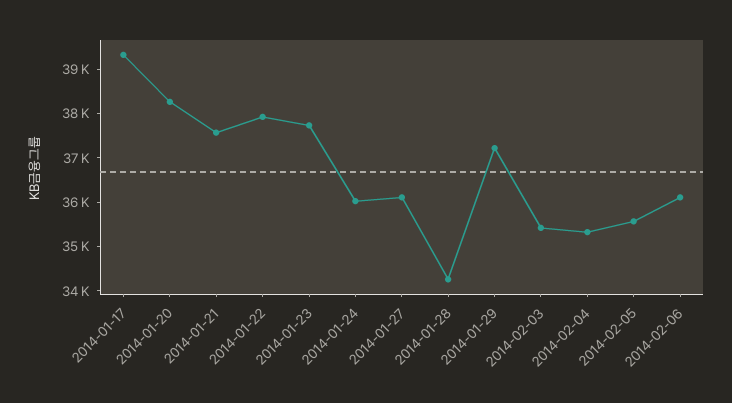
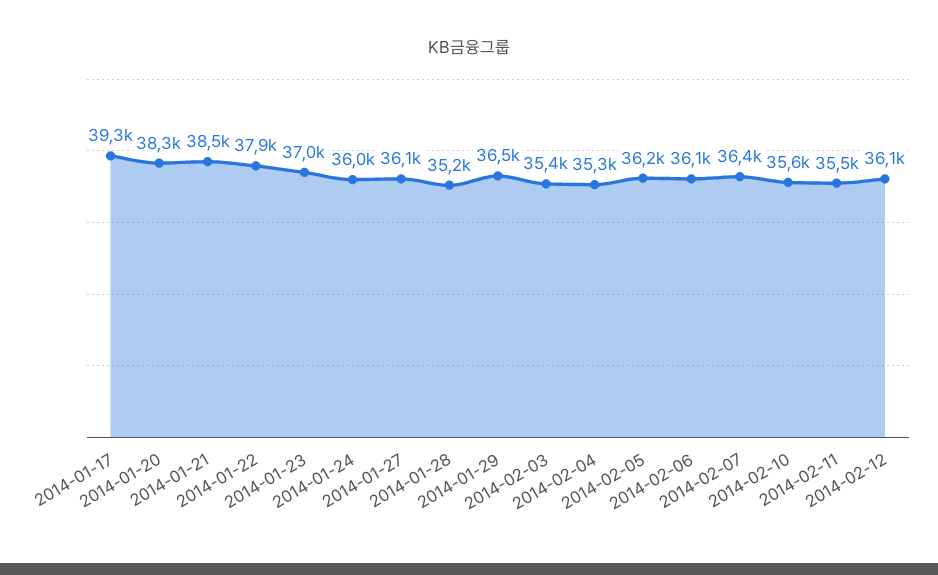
2014-01-21: 37600 -> 38500
2014-01-23: 37800 -> 37000
2014-01-28: 34200 -> 35200
2014-01-29: 37200 -> 36500
2014-02-05: 35600 -> 36200
2014-02-07: none -> 36400
2014-02-10: none -> 35600
2014-02-11: none -> 35500
2014-02-12: none -> 36100

